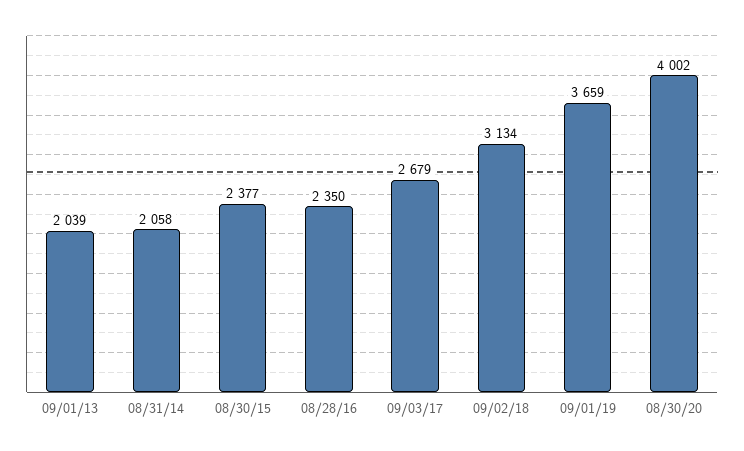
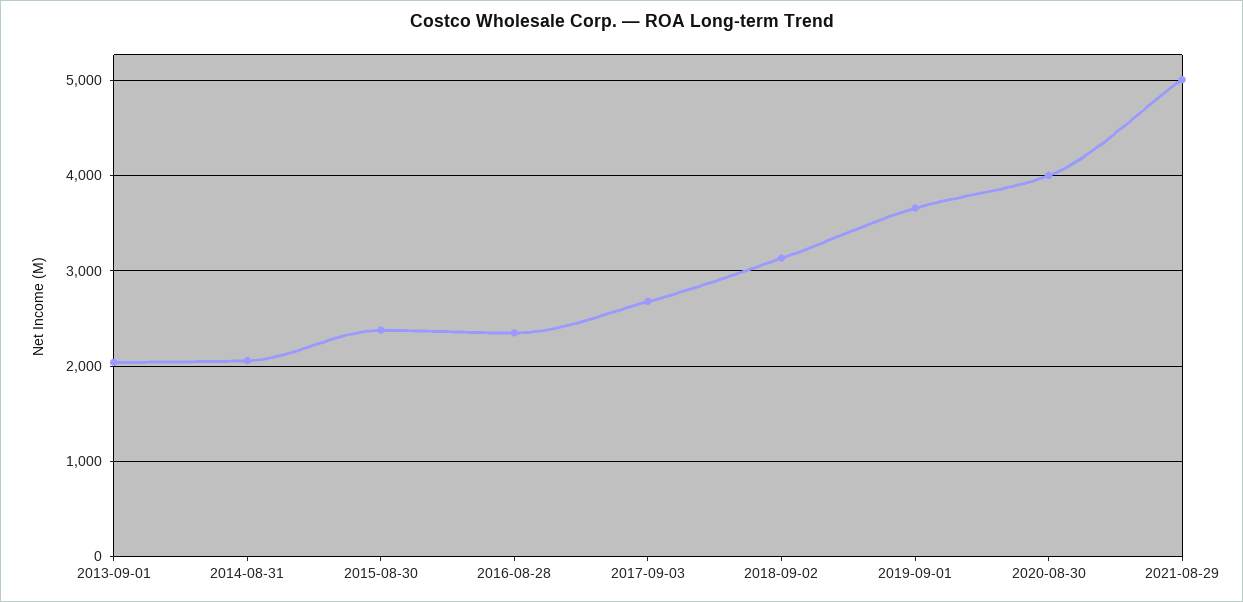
2021-08-29: none -> 5000

